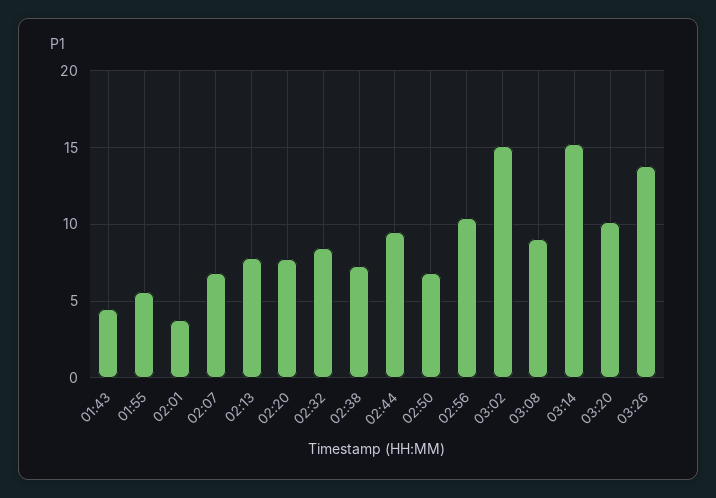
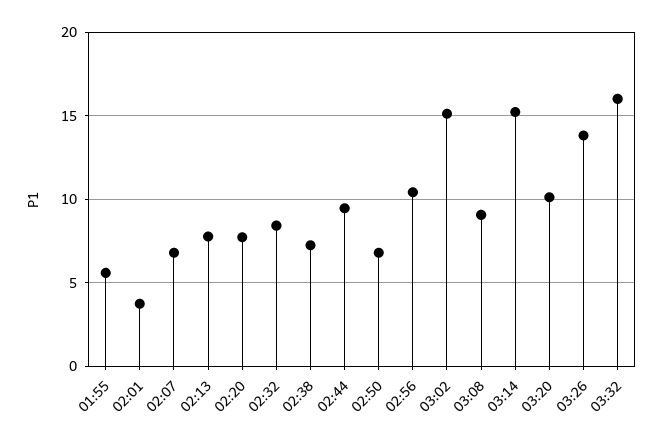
01:43: 4.5 -> none
03:32: none -> 16

